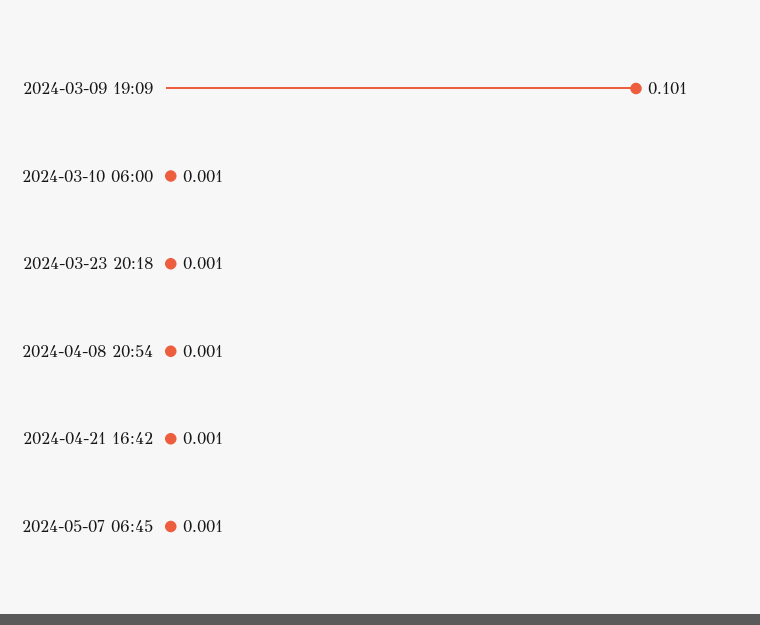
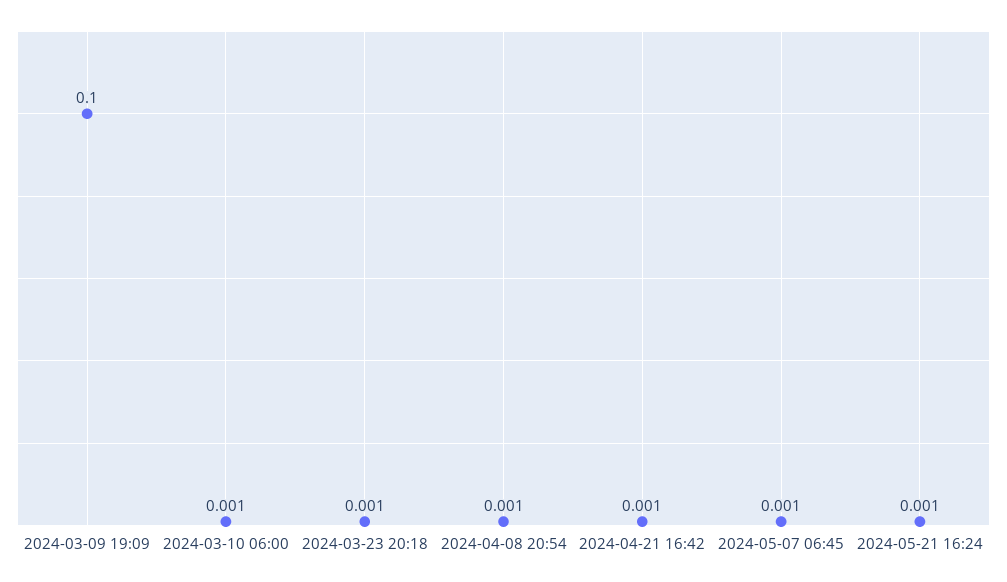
2024-03-09 19:09: 0.101 -> 0.1
2024-05-21 16:24: none -> 0.001

